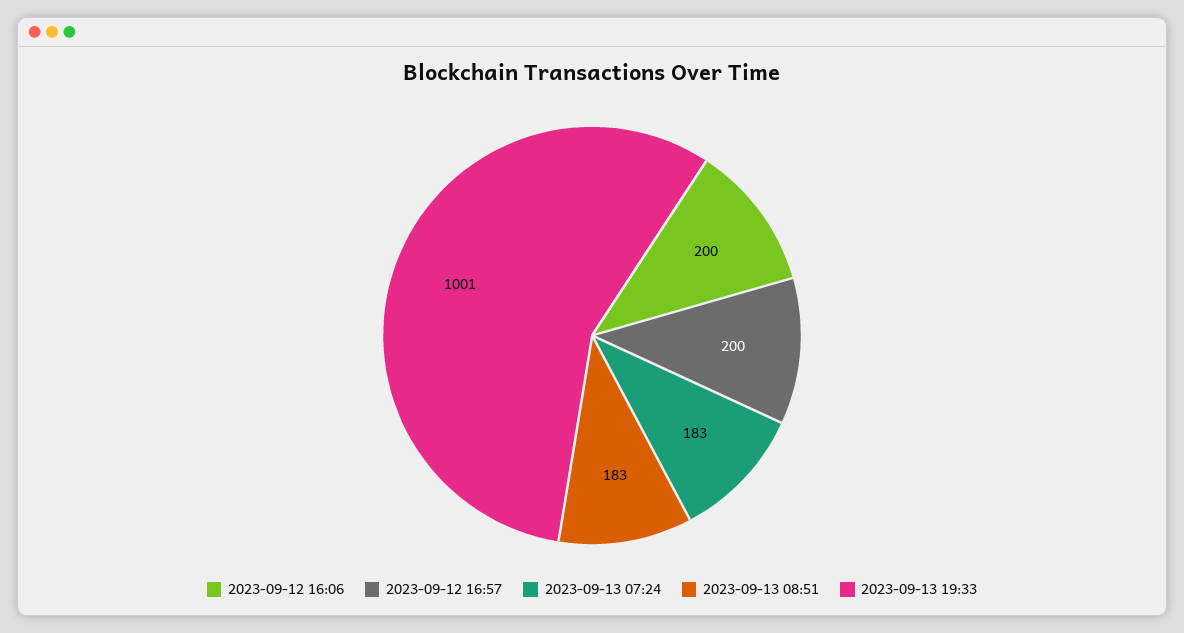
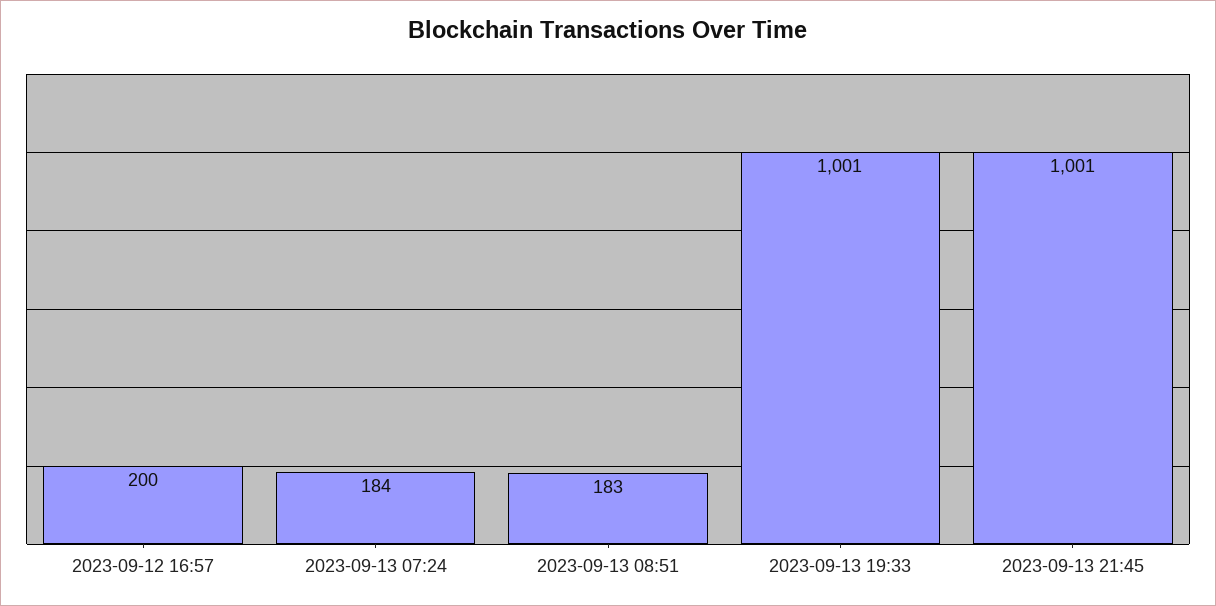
2023-09-12 16:06: 200 -> none
2023-09-13 07:24: 183 -> 184
2023-09-13 21:45: none -> 1001

